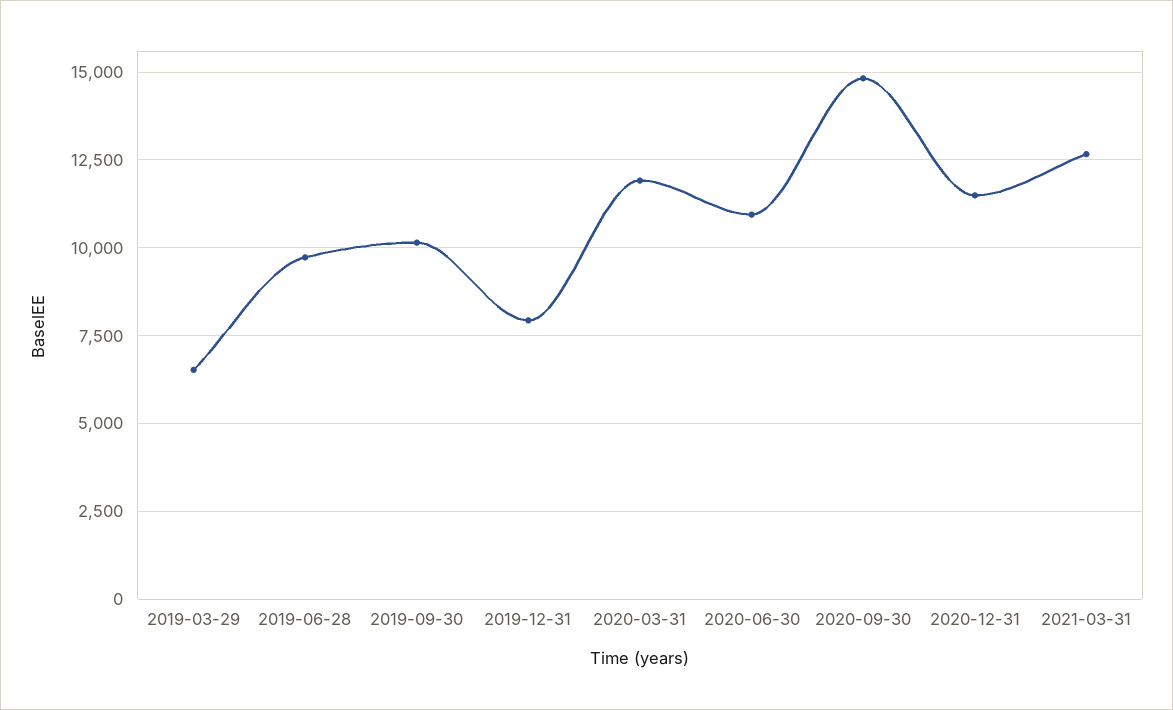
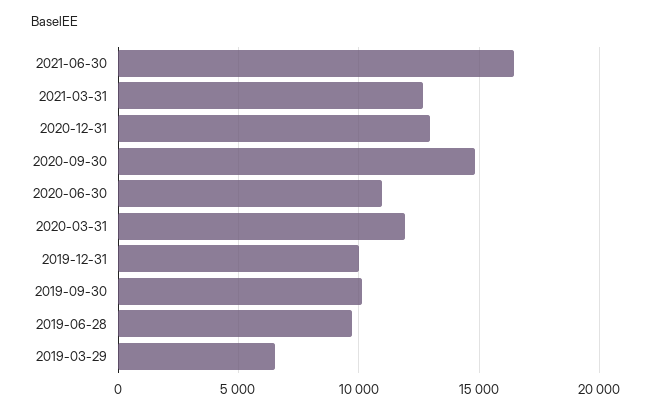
2019-12-31: 8000 -> 10000
2020-12-31: 11500 -> 13000
2021-06-30: none -> 16500

